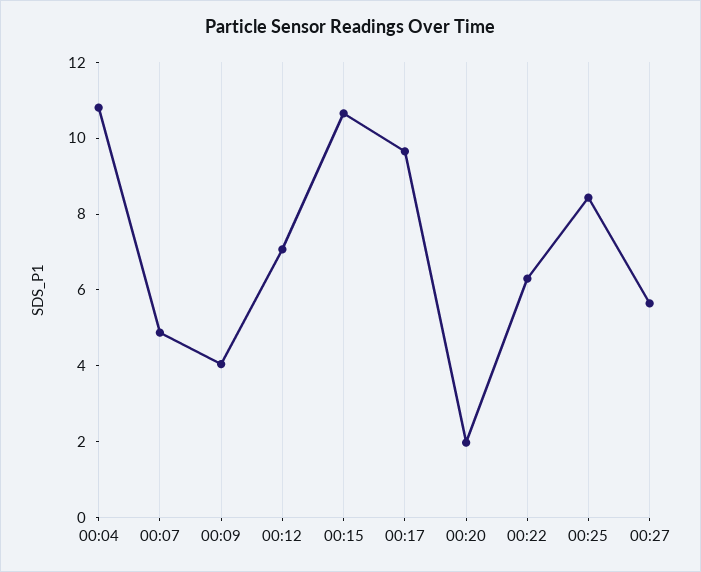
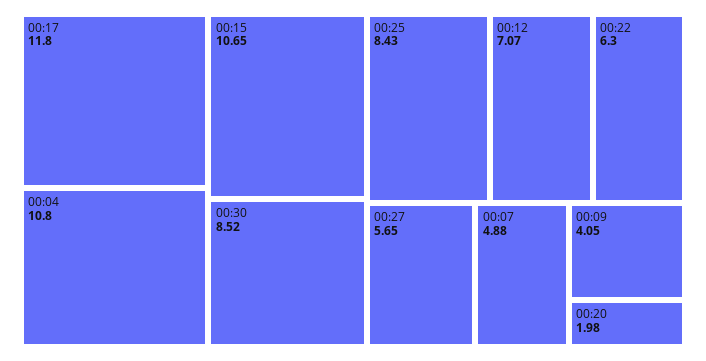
00:17: 9.5 -> 11.8
00:30: none -> 8.52

